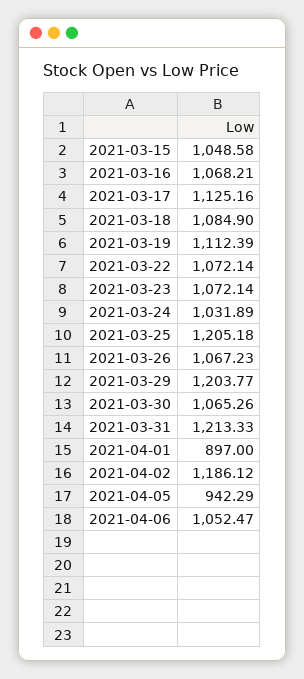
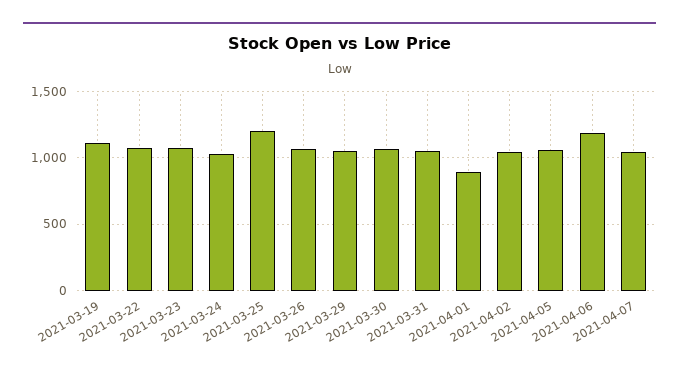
2021-03-15: 1048.58 -> none
2021-03-16: 1068.21 -> none
2021-03-17: 1125.16 -> none
2021-03-18: 1084.9 -> none
2021-03-29: 1203.77 -> 1050
2021-03-31: 1213.33 -> 1050
2021-04-02: 1186.12 -> 1050
2021-04-05: 942.29 -> 1050
2021-04-06: 1052.47 -> 1200
2021-04-07: none -> 1050

